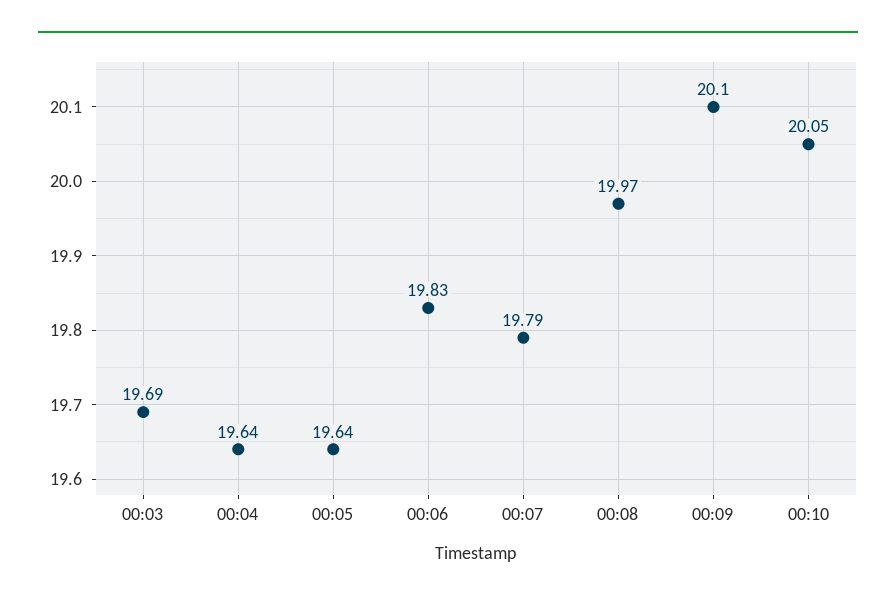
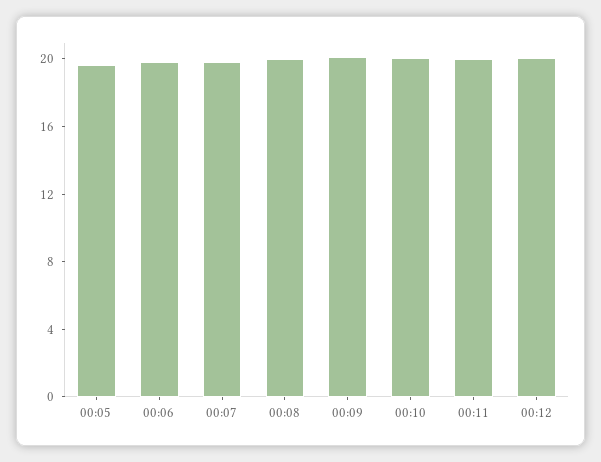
00:03: 19.69 -> none
00:04: 19.64 -> none
00:11: none -> 20
00:12: none -> 20

